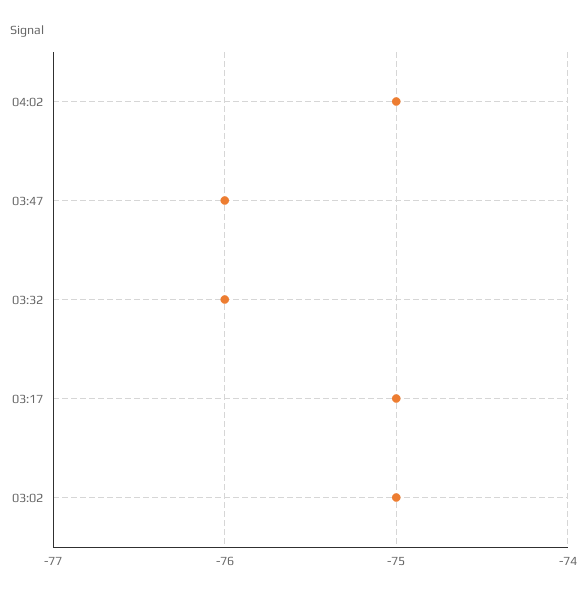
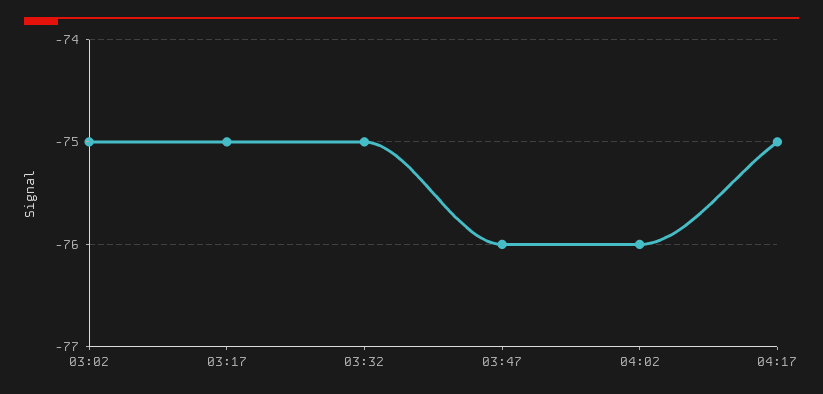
04:02: -75 -> -76
03:32: -76 -> -75
04:17: none -> -75

